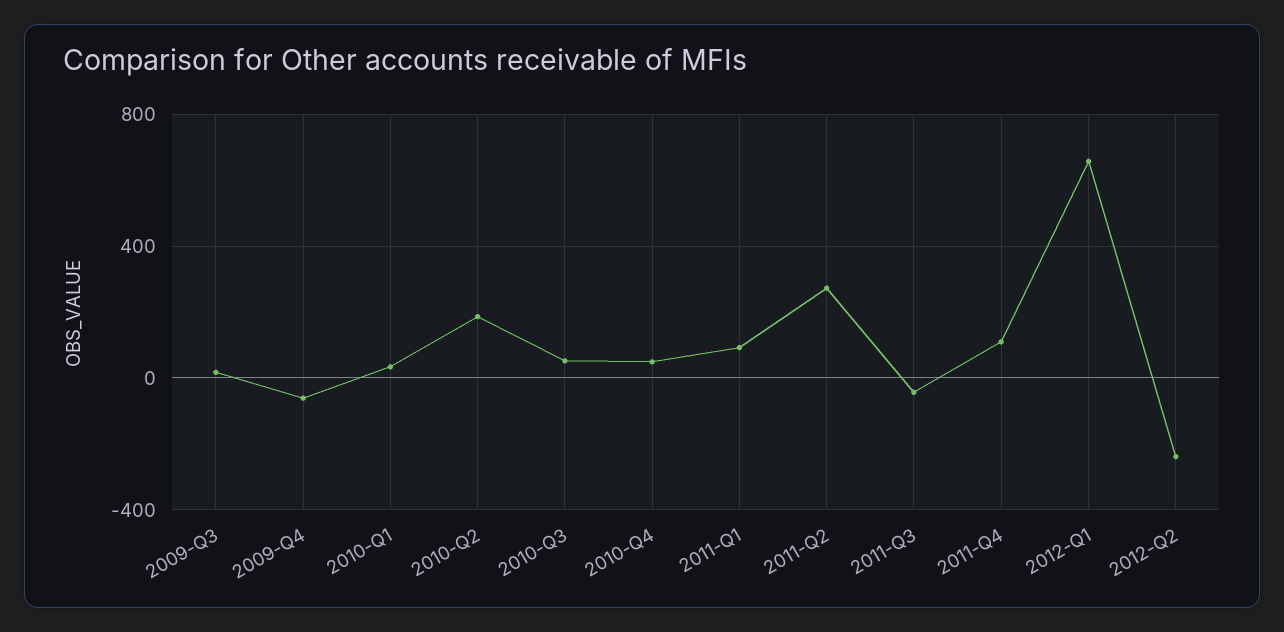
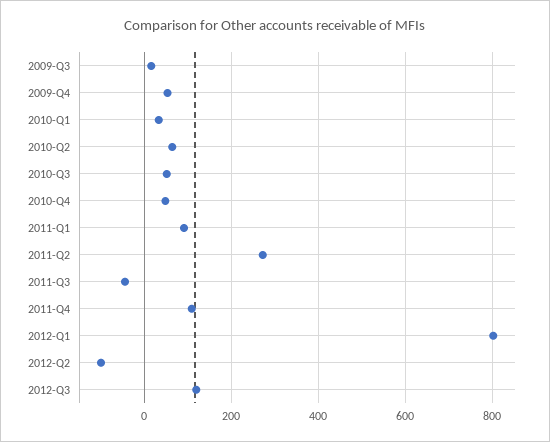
2009-Q4: -50 -> 60
2010-Q2: 200 -> 60
2012-Q1: 650 -> 800
2012-Q2: -250 -> -100
2012-Q3: none -> 120

